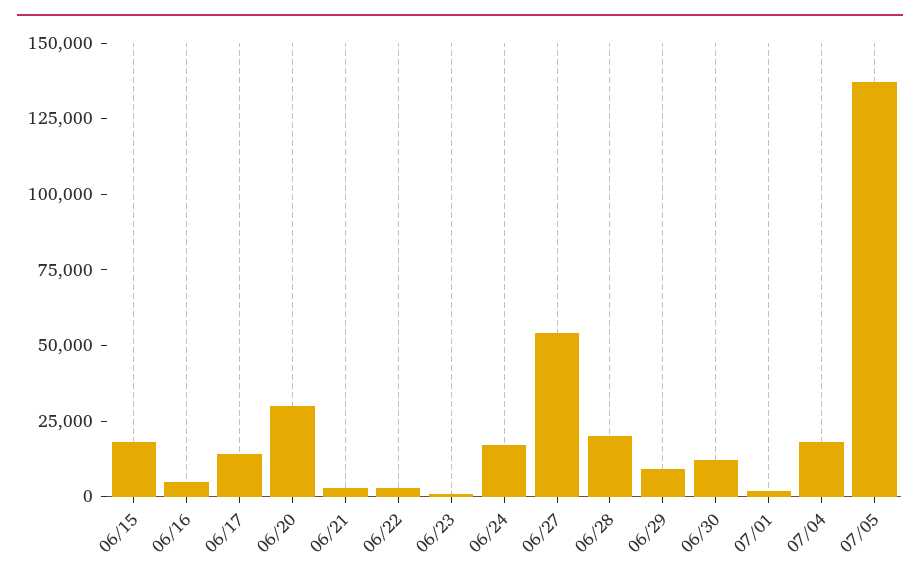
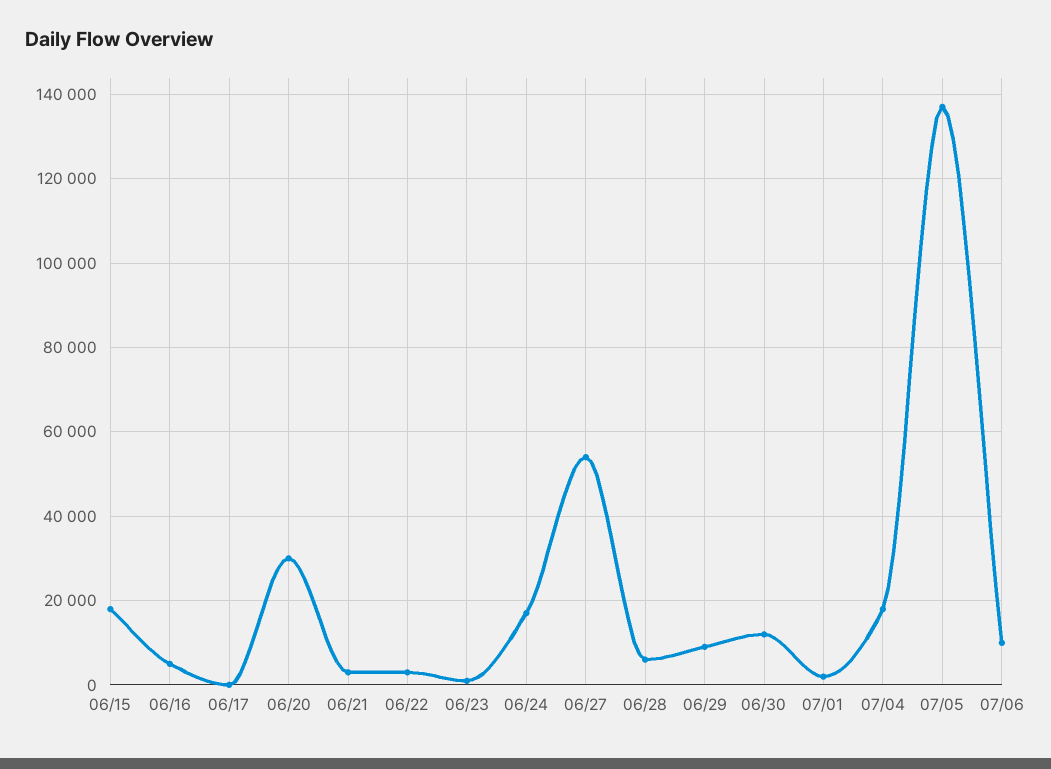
06/17: 15000 -> 0
06/28: 20000 -> 6000
07/06: none -> 10000

